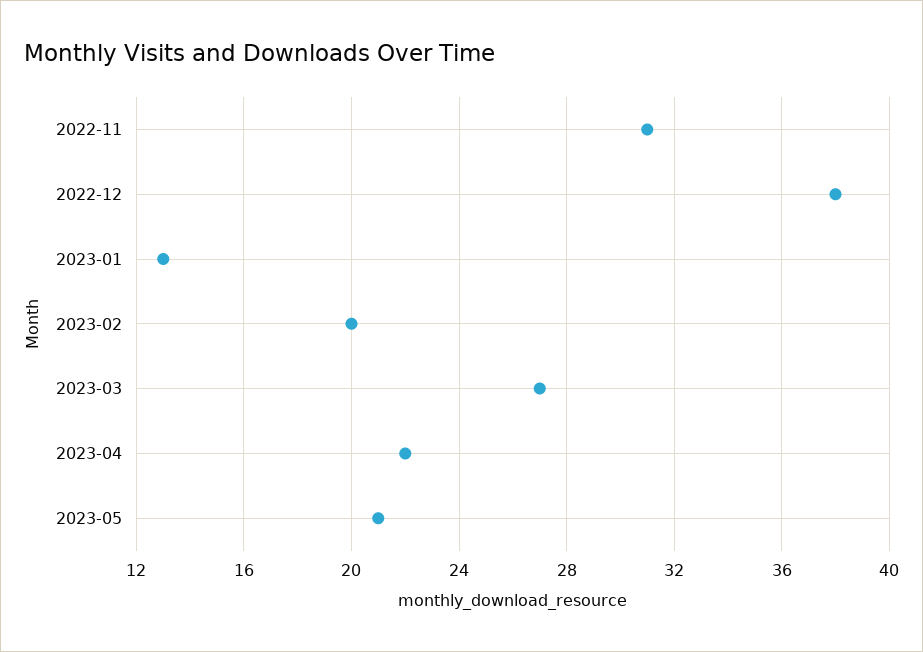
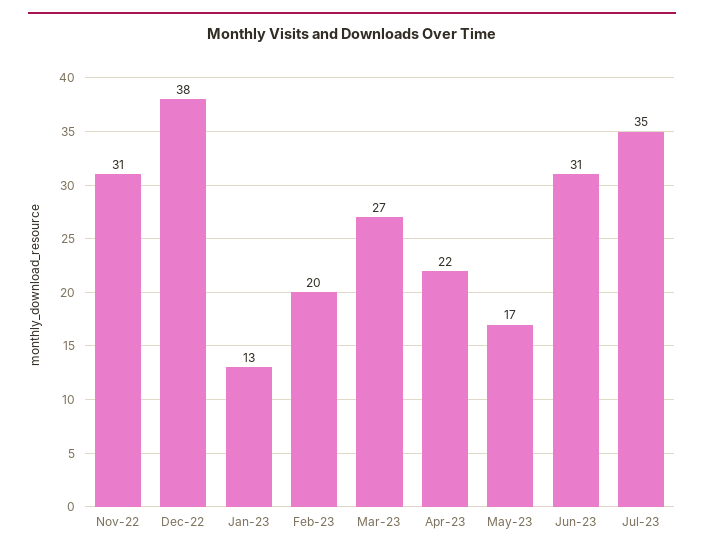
2023-05: 21 -> 17
Jun-23: none -> 31
Jul-23: none -> 35

